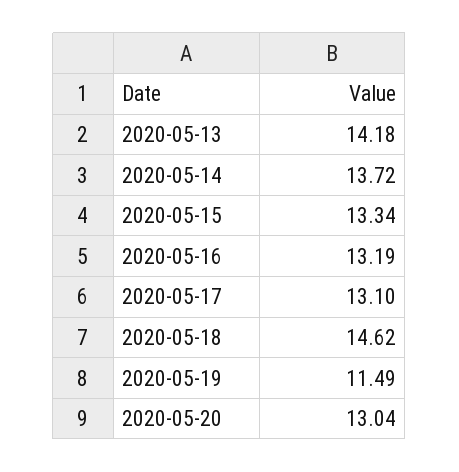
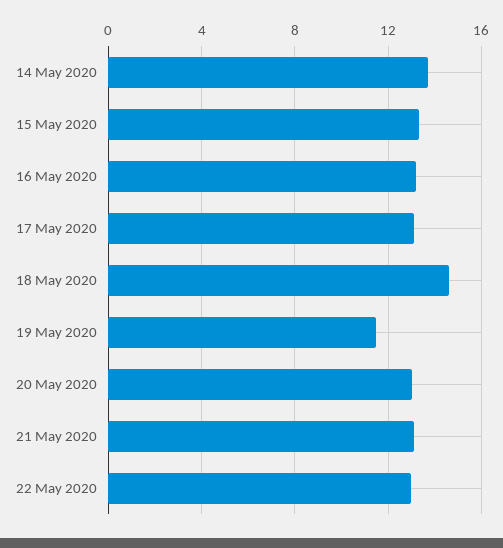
2020-05-13: 14.18 -> none
21 May 2020: none -> 13
22 May 2020: none -> 13

